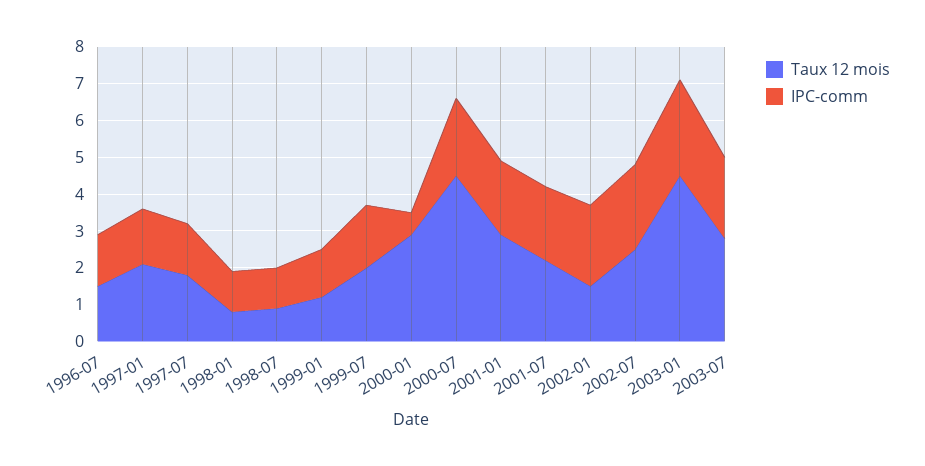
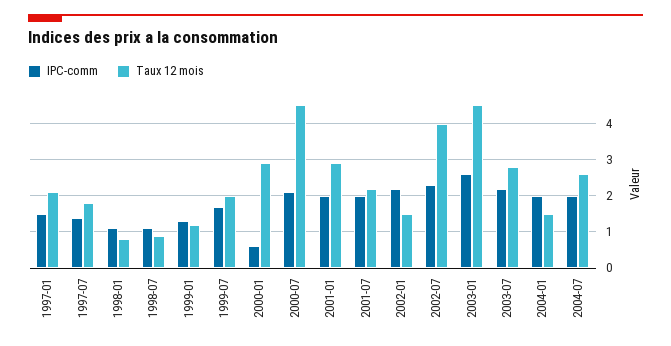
Taux 12 mois, 1996-07: 1.5 -> none
IPC-comm, 1996-07: 1.5 -> none
Taux 12 mois, 2002-07: 2.5 -> 4
IPC-comm, 2004-01: none -> 2
Taux 12 mois, 2004-01: none -> 1.5
IPC-comm, 2004-07: none -> 2
Taux 12 mois, 2004-07: none -> 2.5

